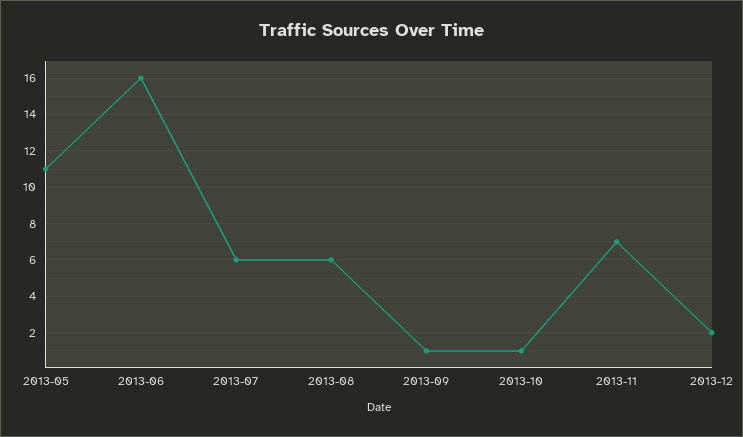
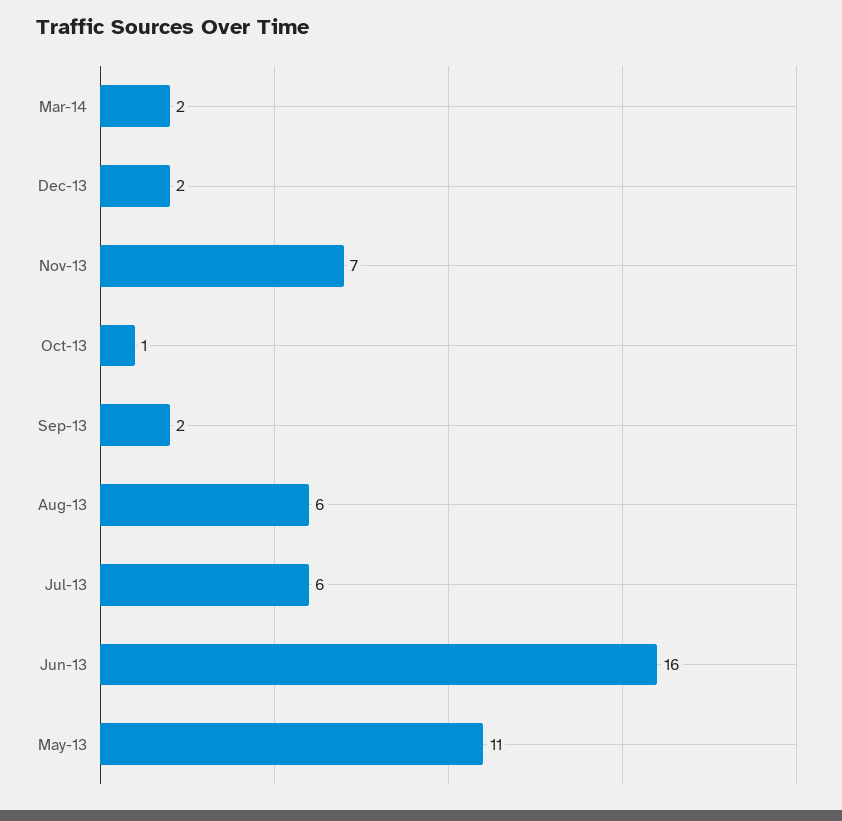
2013-09: 1 -> 2
Mar-14: none -> 2

